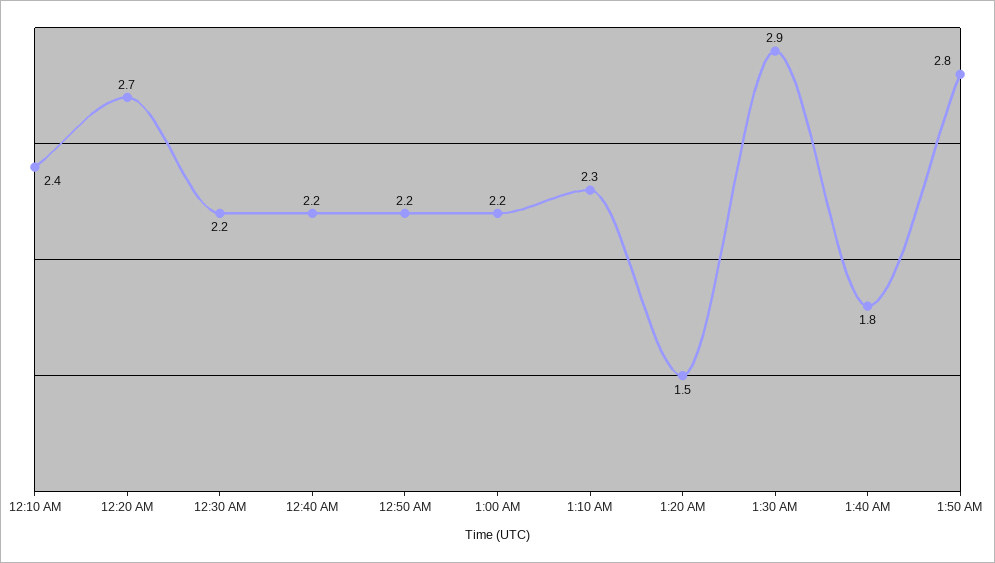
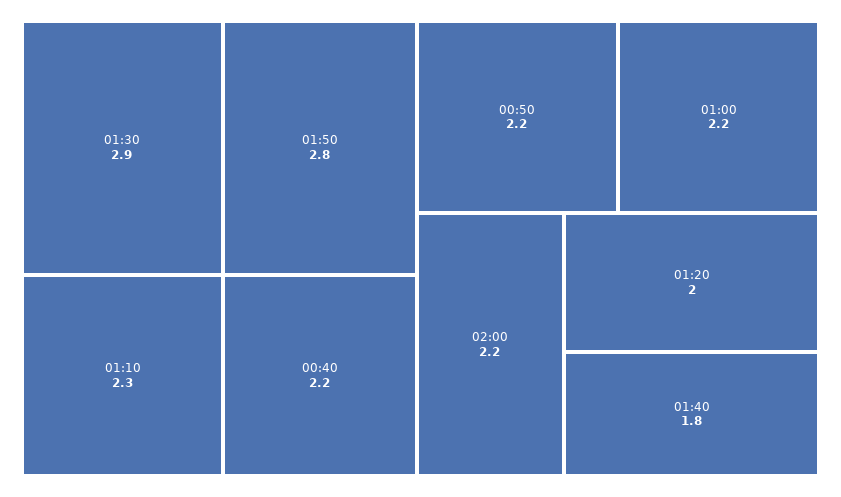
12:10 AM: 2.4 -> none
12:20 AM: 2.7 -> none
12:30 AM: 2.2 -> none
1:20 AM: 1.5 -> 2
02:00: none -> 2.2

